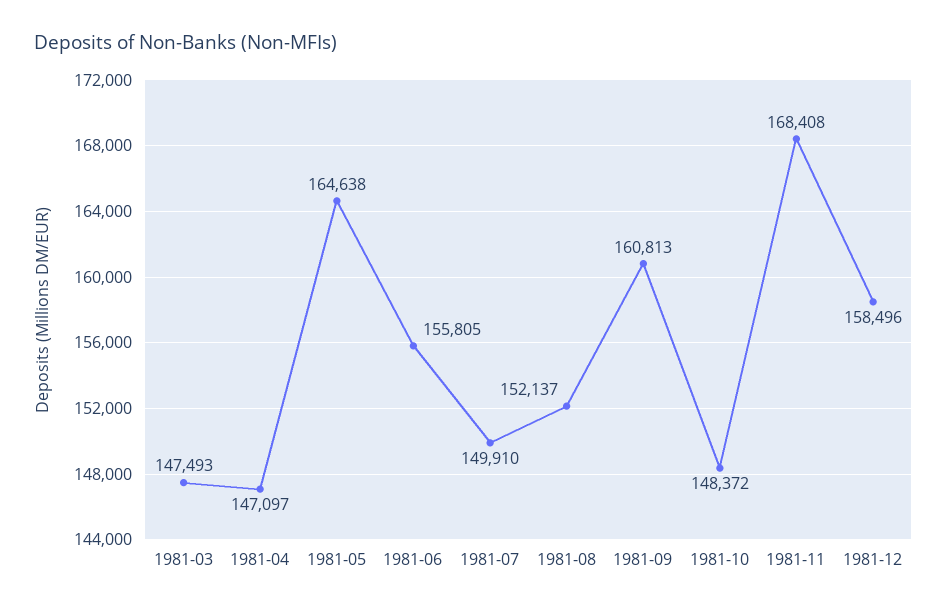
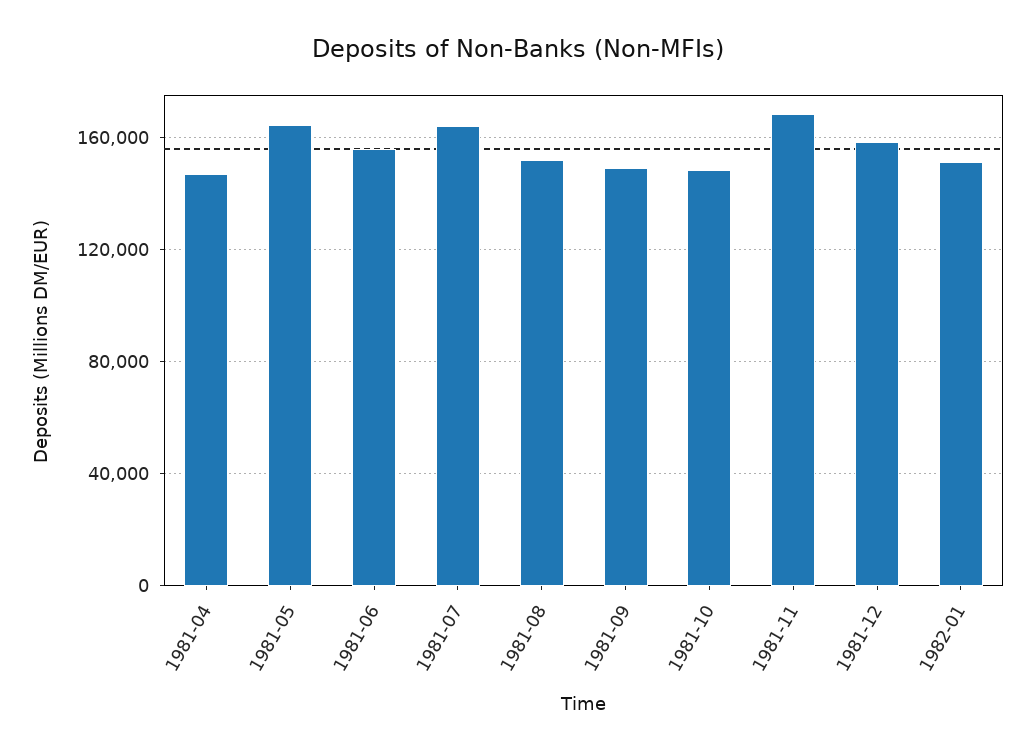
1981-03: 147493 -> none
1981-07: 149910 -> 165000
1981-09: 160813 -> 150000
1982-01: none -> 150000

